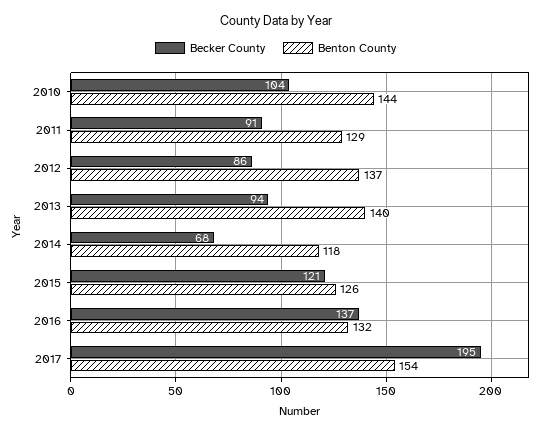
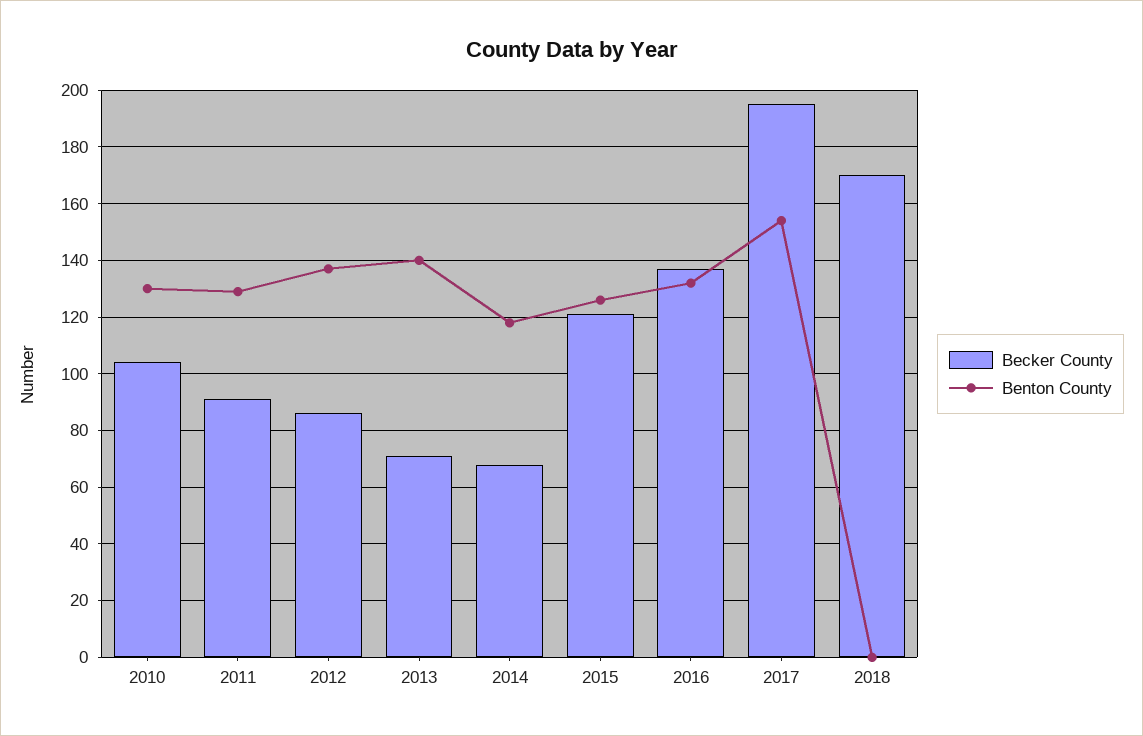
Benton County, 2010: 144 -> 130
Becker County, 2013: 94 -> 70
Becker County, 2018: none -> 170
Benton County, 2018: none -> 0

